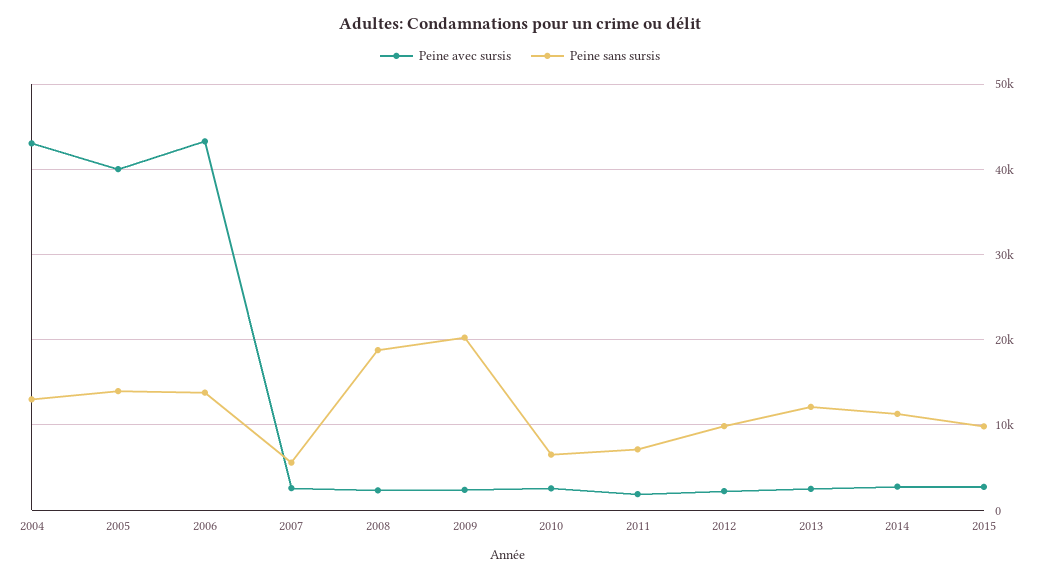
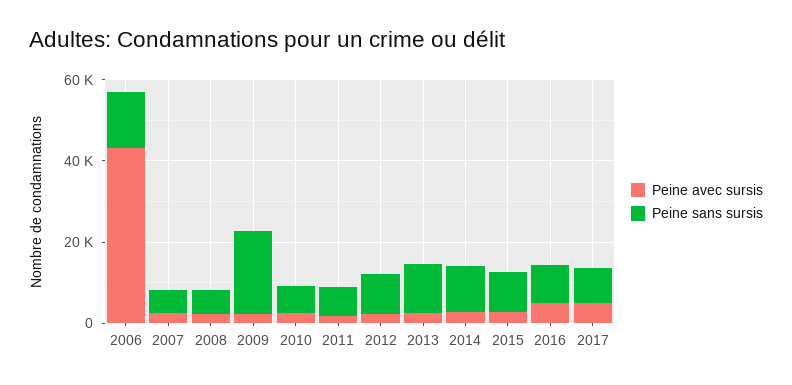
Peine avec sursis, 2004: 43000 -> none
Peine sans sursis, 2004: 13000 -> none
Peine avec sursis, 2005: 40000 -> none
Peine sans sursis, 2005: 14000 -> none
Peine sans sursis, 2008: 19000 -> 5000
Peine avec sursis, 2016: none -> 5000
Peine sans sursis, 2016: none -> 10000
Peine avec sursis, 2017: none -> 5000
Peine sans sursis, 2017: none -> 10000

